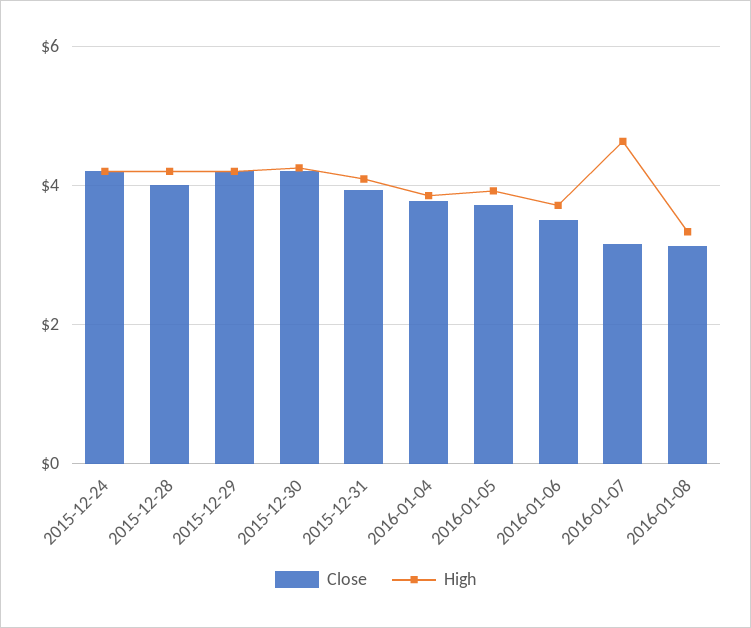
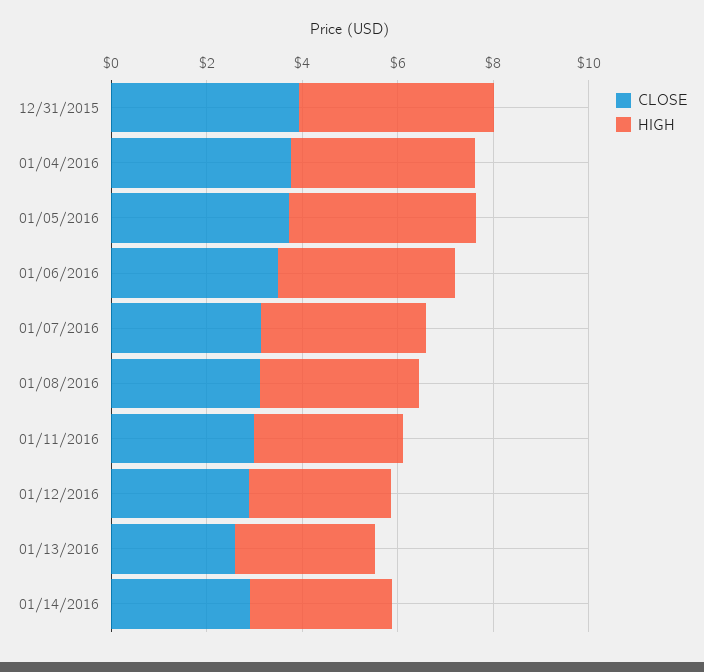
Close, 2015-12-24: 4.2 -> none
High, 2015-12-24: 4.2 -> none
Close, 2015-12-28: 4 -> none
High, 2015-12-28: 4.2 -> none
Close, 2015-12-29: 4.2 -> none
High, 2015-12-29: 4.2 -> none
Close, 2015-12-30: 4.2 -> none
High, 2015-12-30: 4.2 -> none
High, 2016-01-07: 4.6 -> 3.5
Close, 01/11/2016: none -> 3
High, 01/11/2016: none -> 3
Close, 01/12/2016: none -> 3
High, 01/12/2016: none -> 3
Close, 01/13/2016: none -> 2.5
High, 01/13/2016: none -> 3
Close, 01/14/2016: none -> 3
High, 01/14/2016: none -> 3

